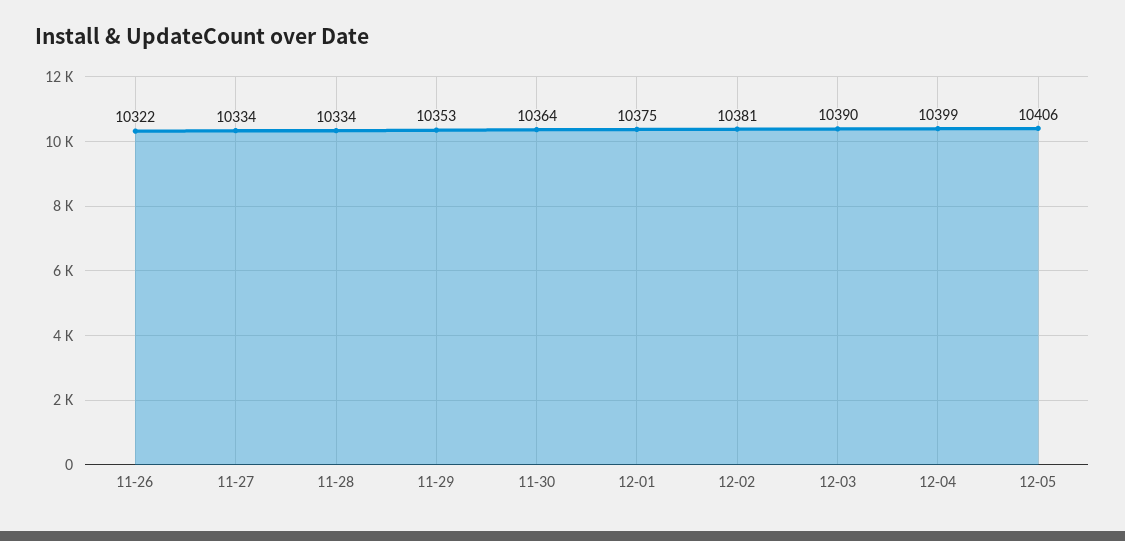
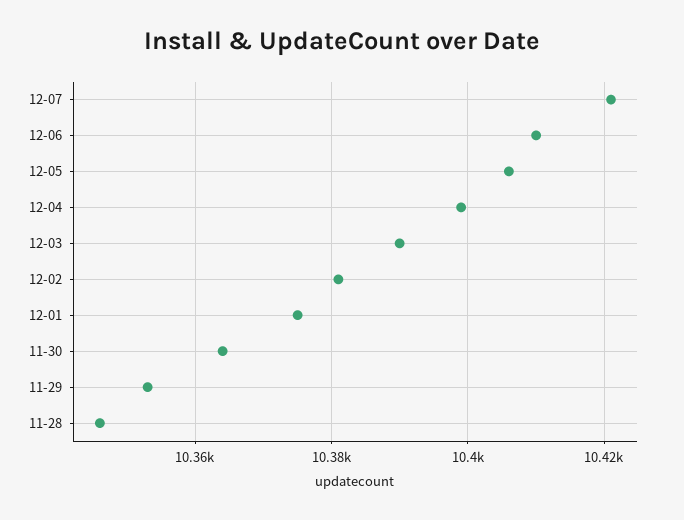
11-26: 10322 -> none
11-27: 10334 -> none
11-28: 10334 -> 10345
12-07: none -> 10420
12-06: none -> 10410

